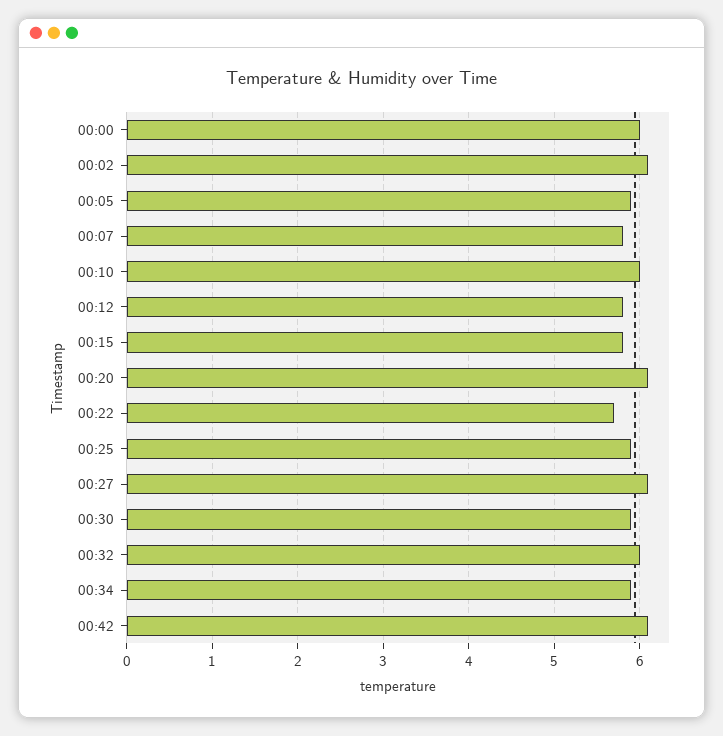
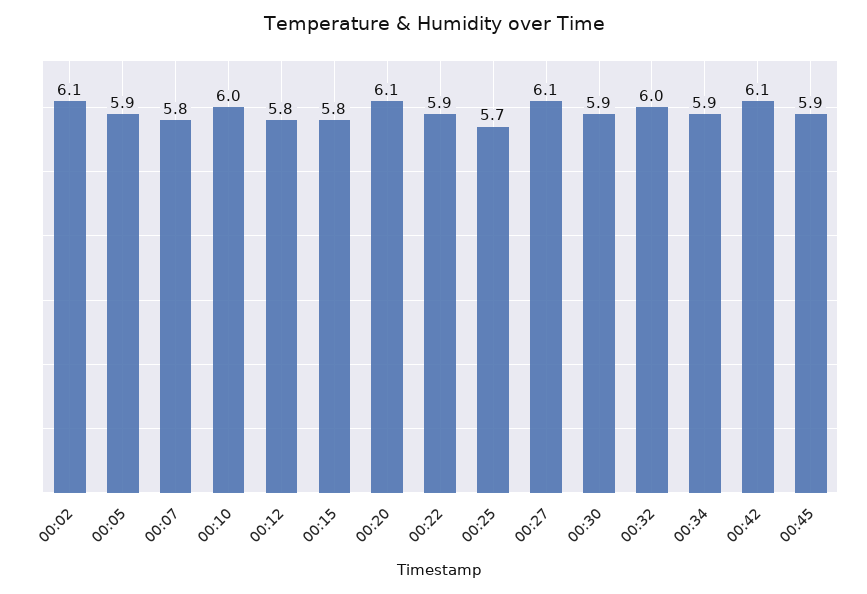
00:00: 6 -> none
00:22: 5.7 -> 5.9
00:25: 5.9 -> 5.7
00:45: none -> 5.9

